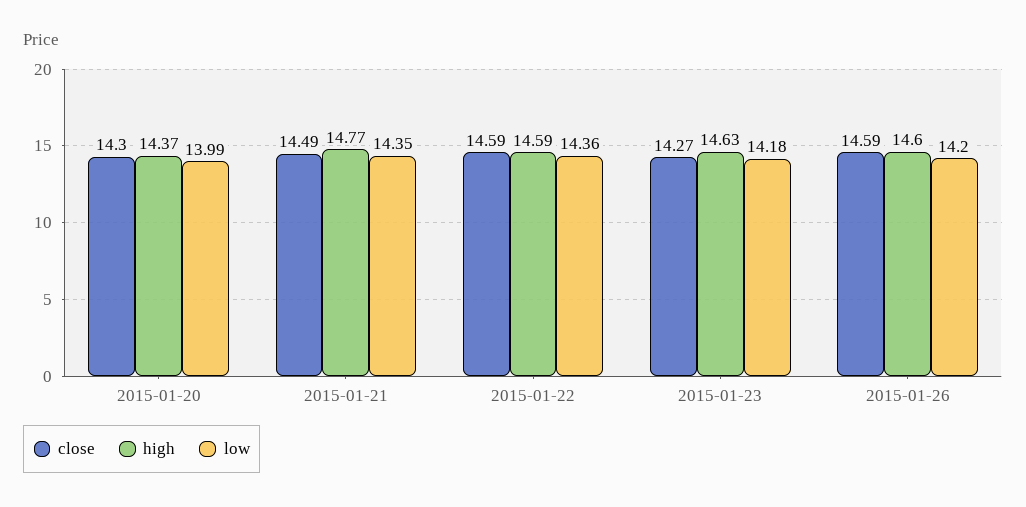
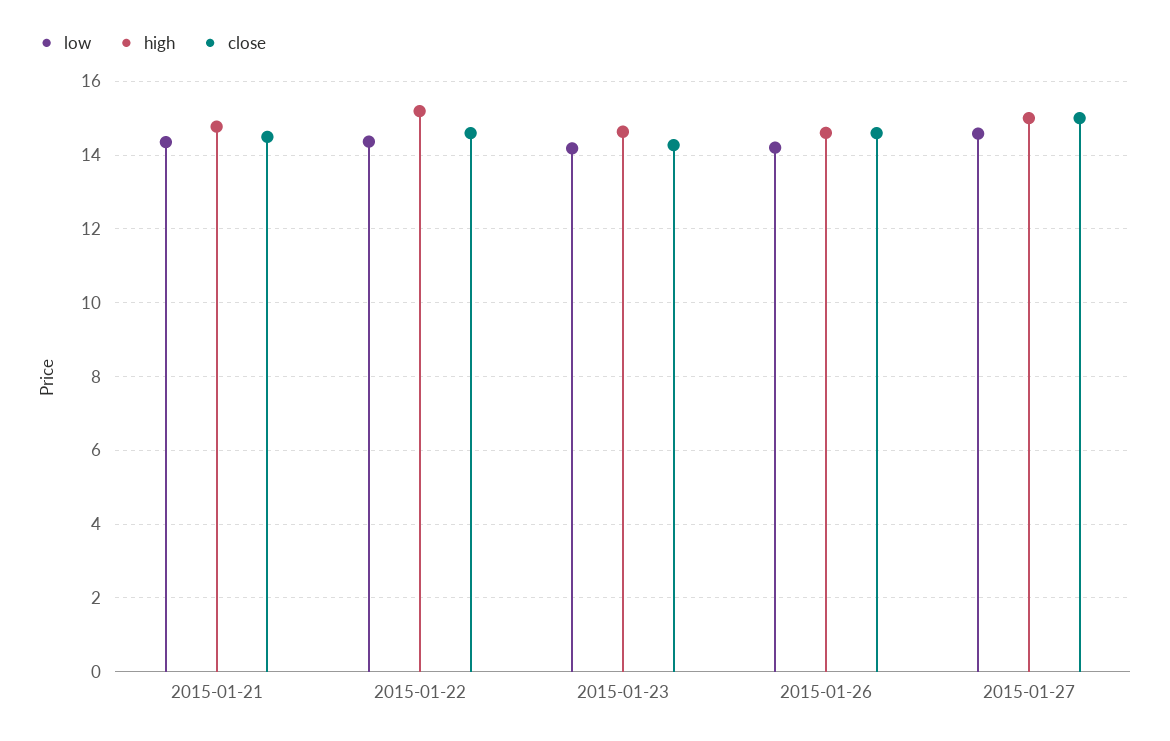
close, 2015-01-20: 14.3 -> none
high, 2015-01-20: 14.37 -> none
low, 2015-01-20: 13.99 -> none
high, 2015-01-22: 14.59 -> 15.2
low, 2015-01-27: none -> 14.6
high, 2015-01-27: none -> 15
close, 2015-01-27: none -> 15

